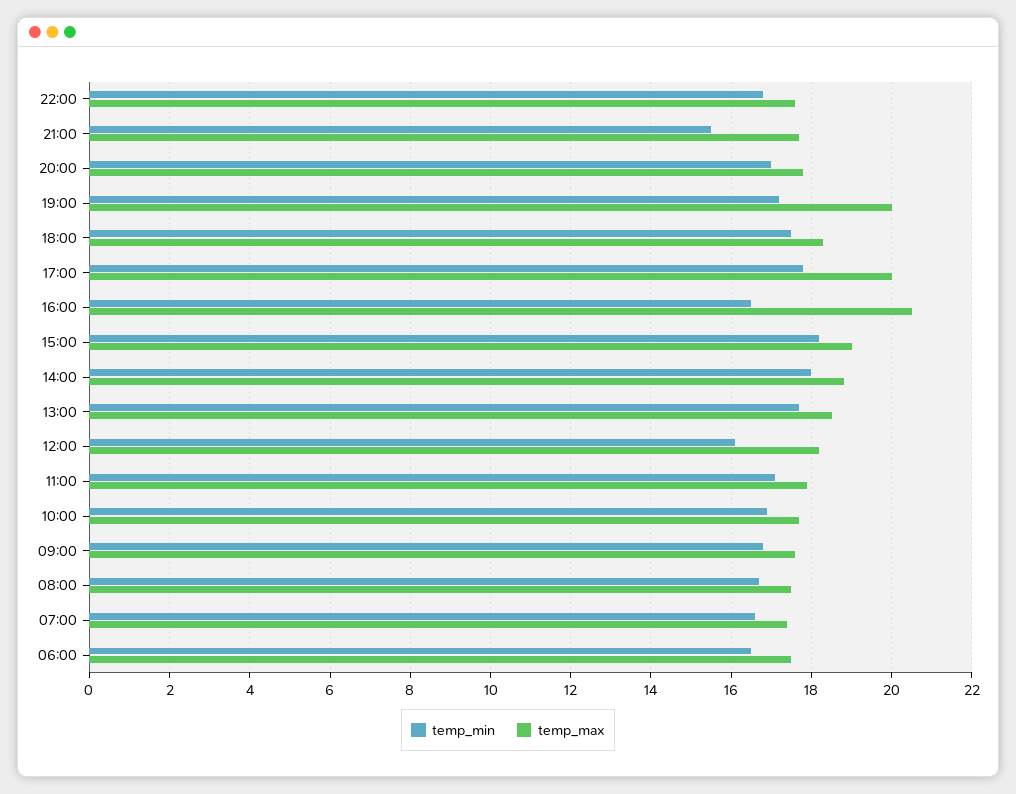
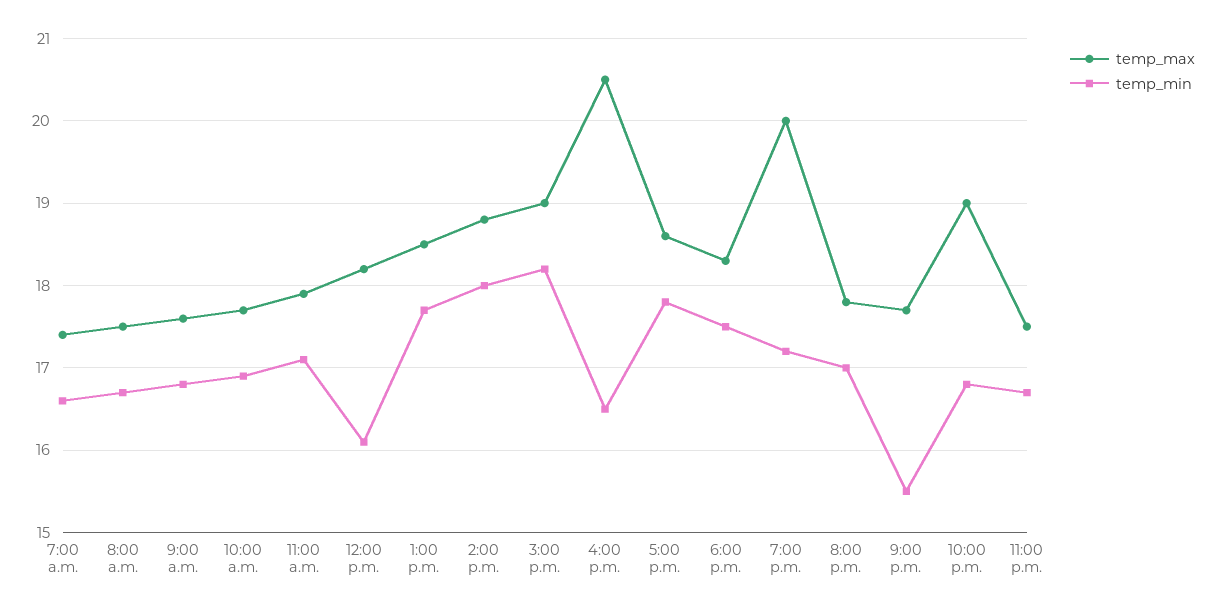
temp_max, 22:00: 17.5 -> 19
temp_max, 17:00: 20 -> 18.6
temp_min, 06:00: 16.5 -> none
temp_max, 06:00: 17.5 -> none
temp_max, 11:00 p.m.: none -> 17.5
temp_min, 11:00 p.m.: none -> 16.7

